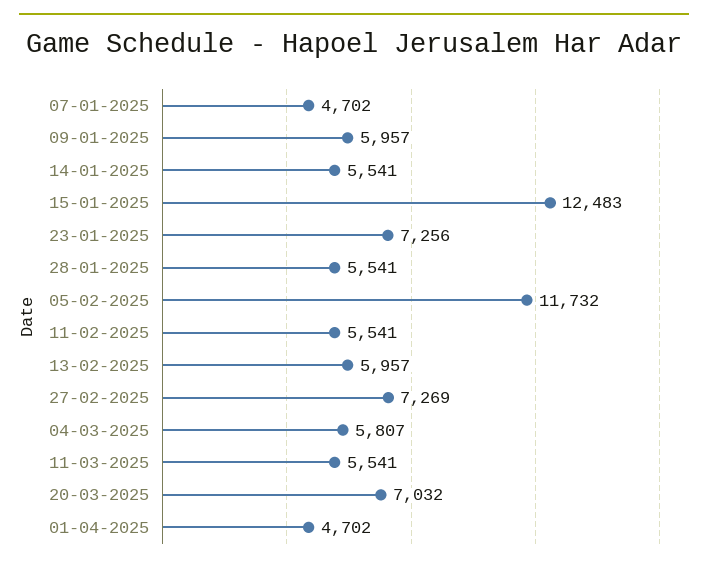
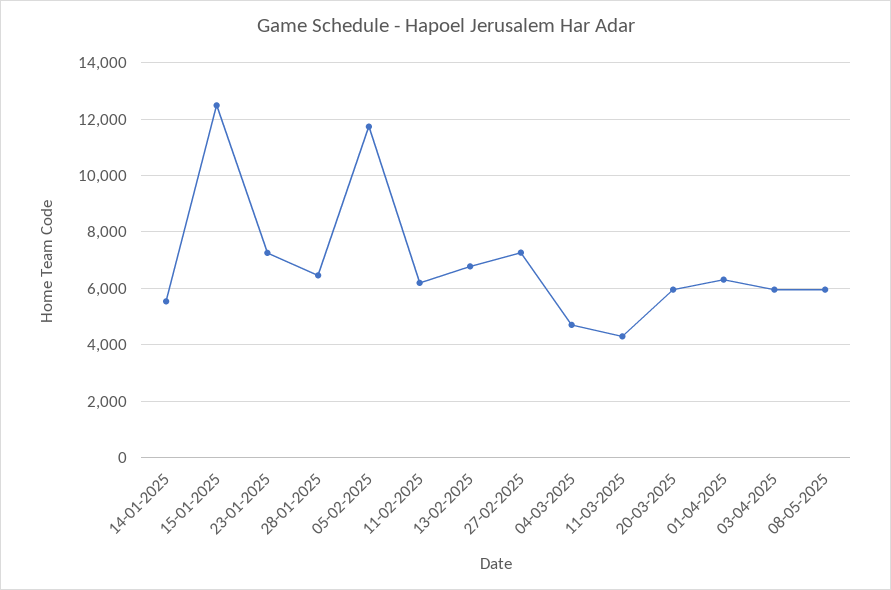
07-01-2025: 4702 -> none
09-01-2025: 5957 -> none
28-01-2025: 5541 -> 6500
11-02-2025: 5541 -> 6250
13-02-2025: 5957 -> 6750
04-03-2025: 5807 -> 4750
11-03-2025: 5541 -> 4250
20-03-2025: 7032 -> 6000
01-04-2025: 4702 -> 6250
03-04-2025: none -> 6000
08-05-2025: none -> 6000

